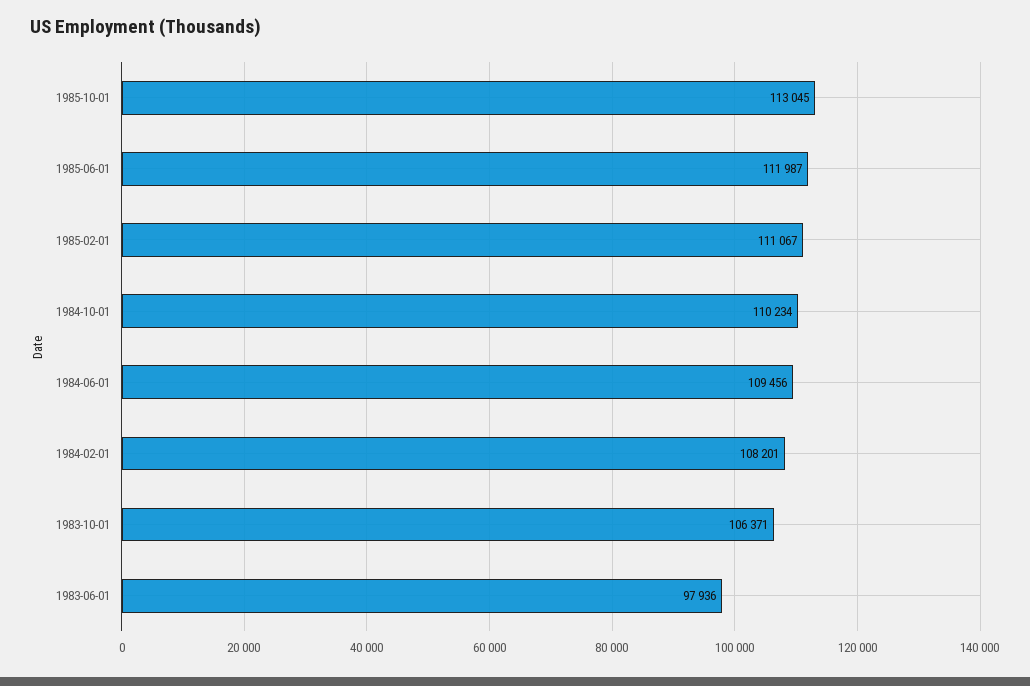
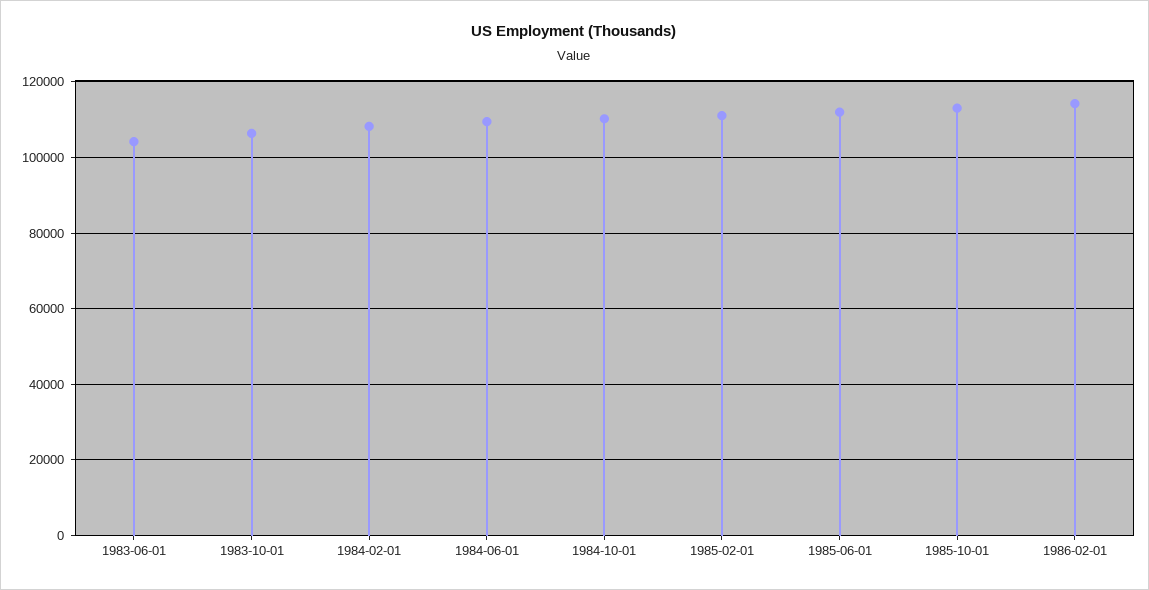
1983-06-01: 97936 -> 104000
1986-02-01: none -> 114000

